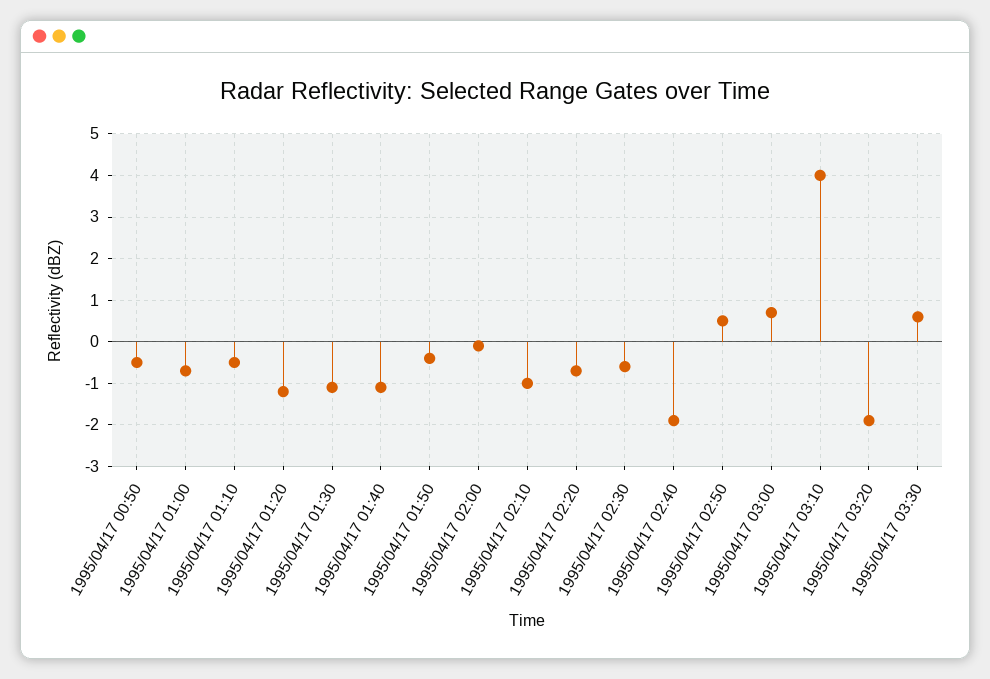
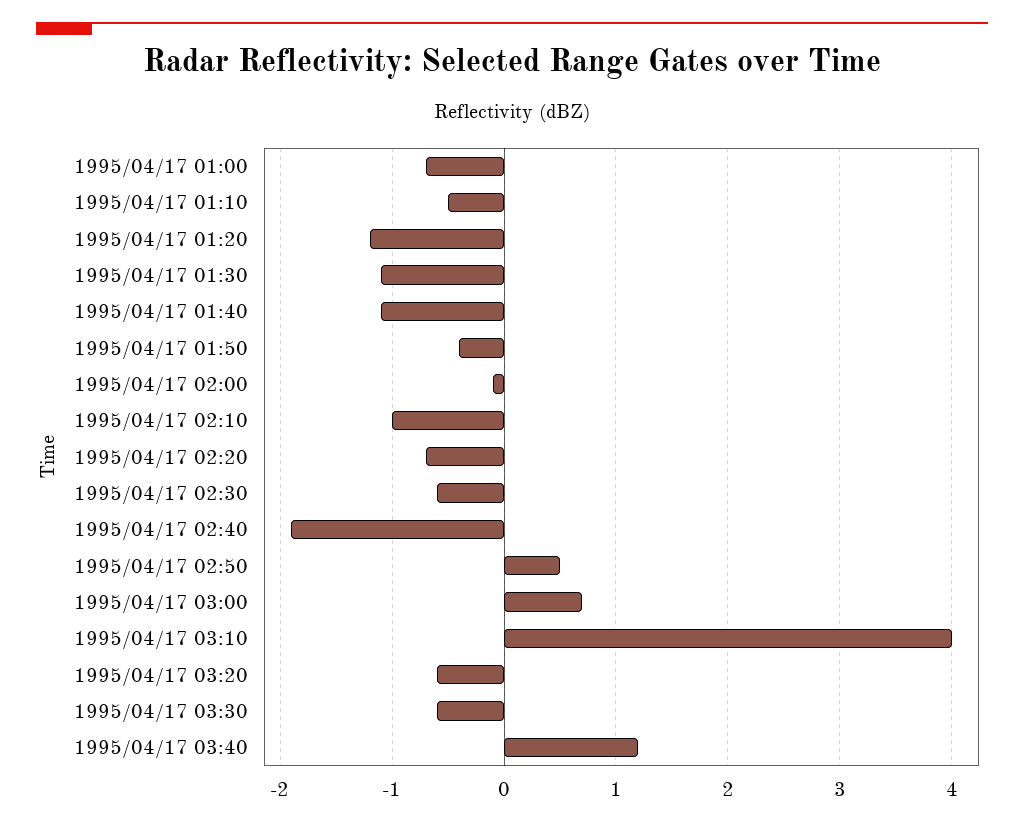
1995/04/17 00:50: -0.5 -> none
1995/04/17 03:20: -2 -> -0.6
1995/04/17 03:30: 0.5 -> -0.6
1995/04/17 03:40: none -> 1.2

